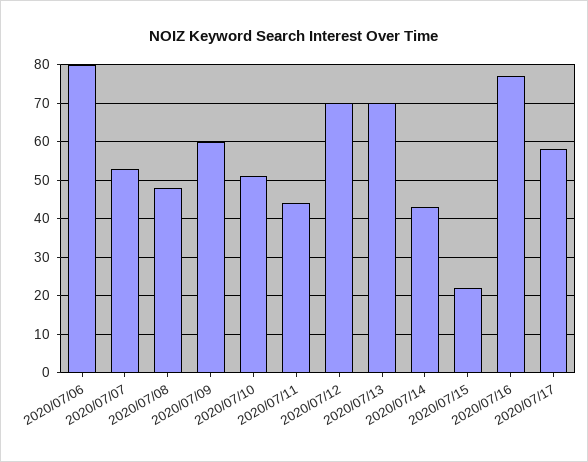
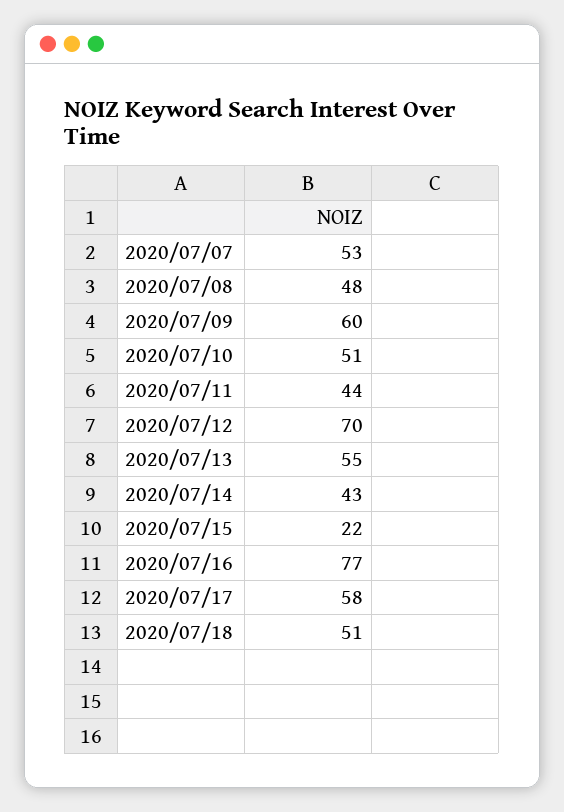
2020/07/06: 80 -> none
2020/07/13: 70 -> 55
2020/07/18: none -> 51

